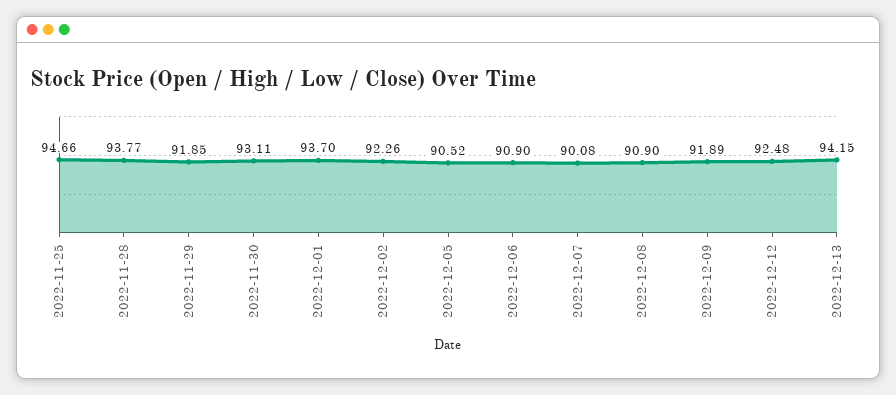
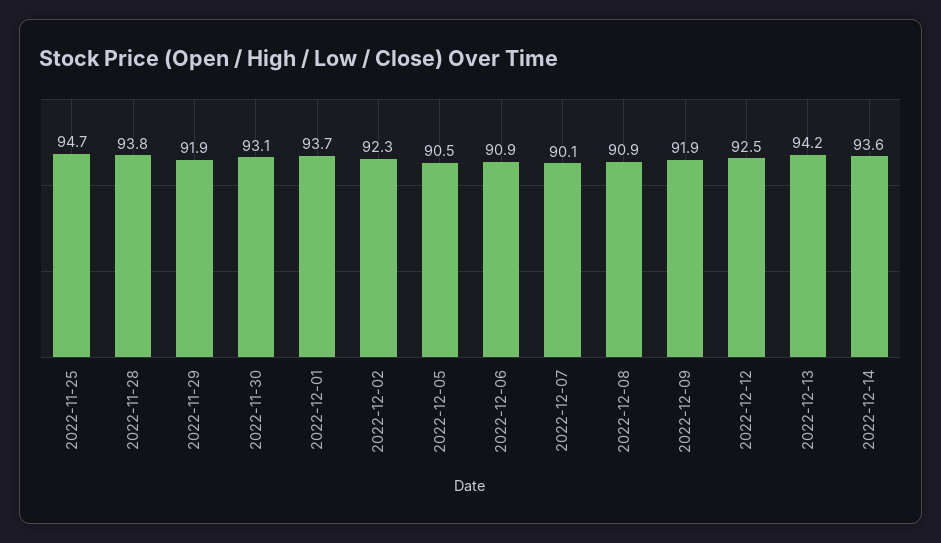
2022-12-14: none -> 93.6

